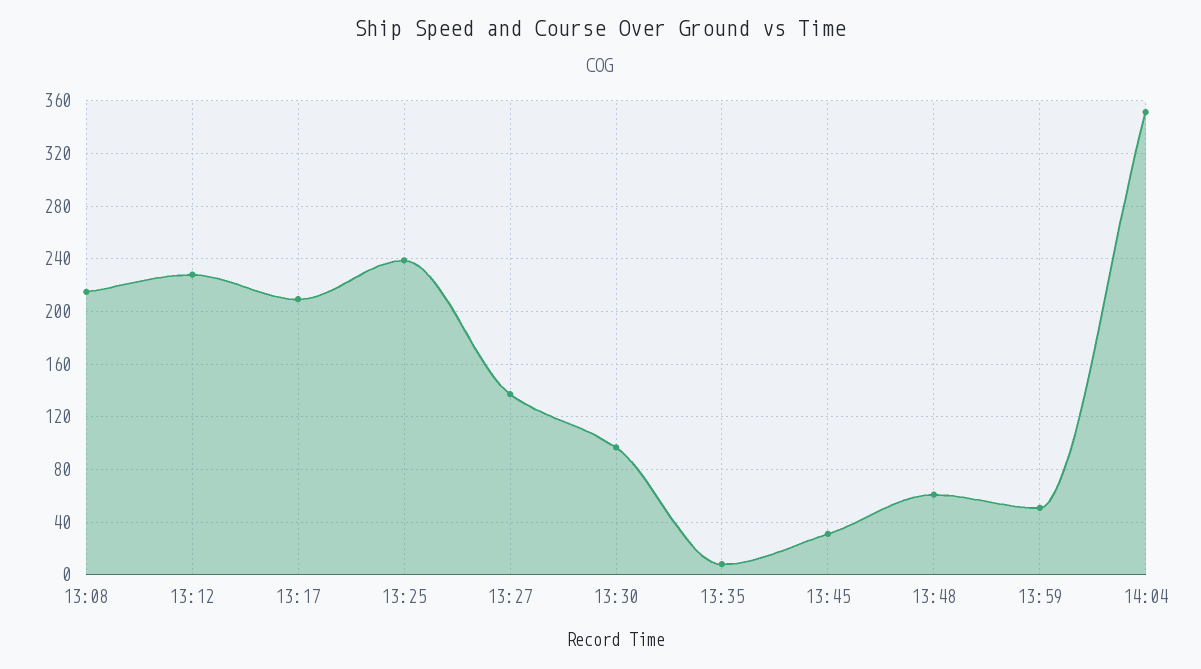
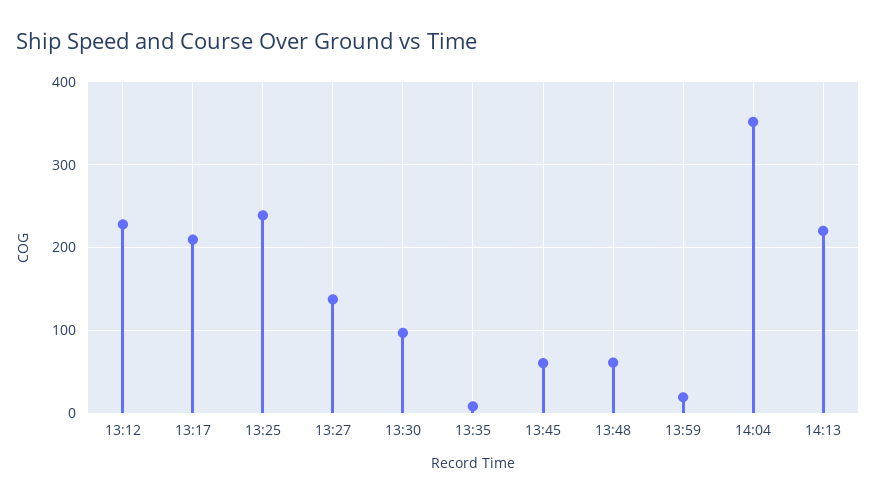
13:08: 215 -> none
13:45: 30 -> 60
13:59: 50 -> 20
14:13: none -> 220

